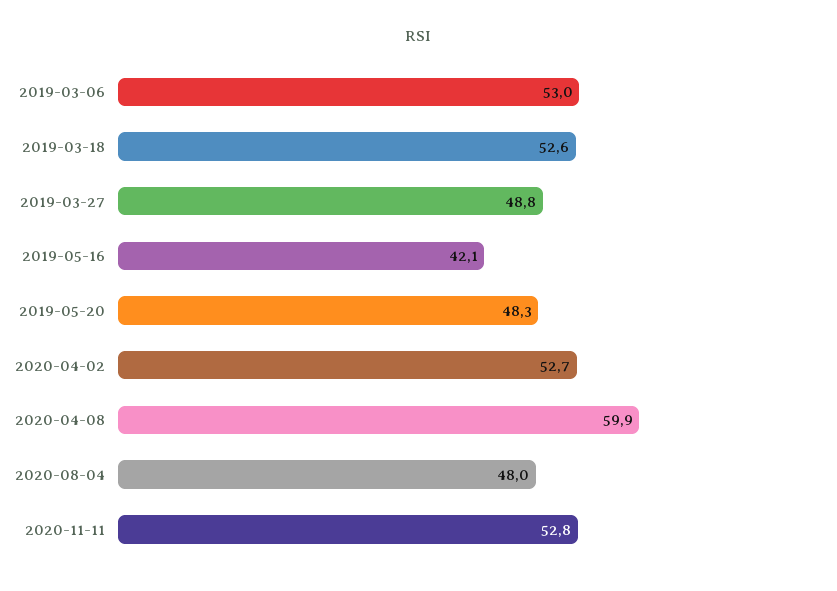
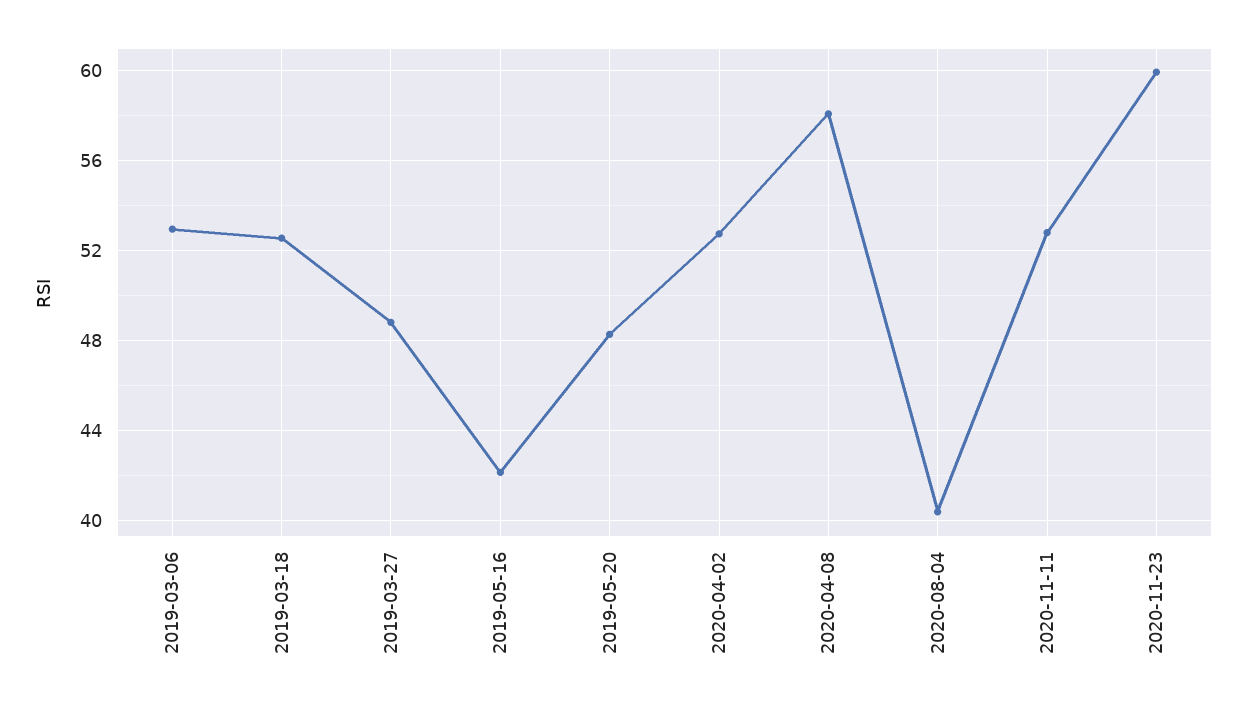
2020-04-08: 59.9 -> 58
2020-08-04: 48 -> 40.5
2020-11-23: none -> 60

